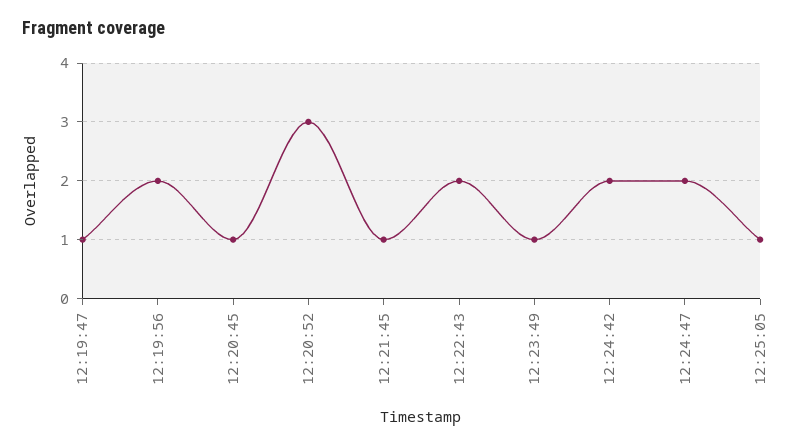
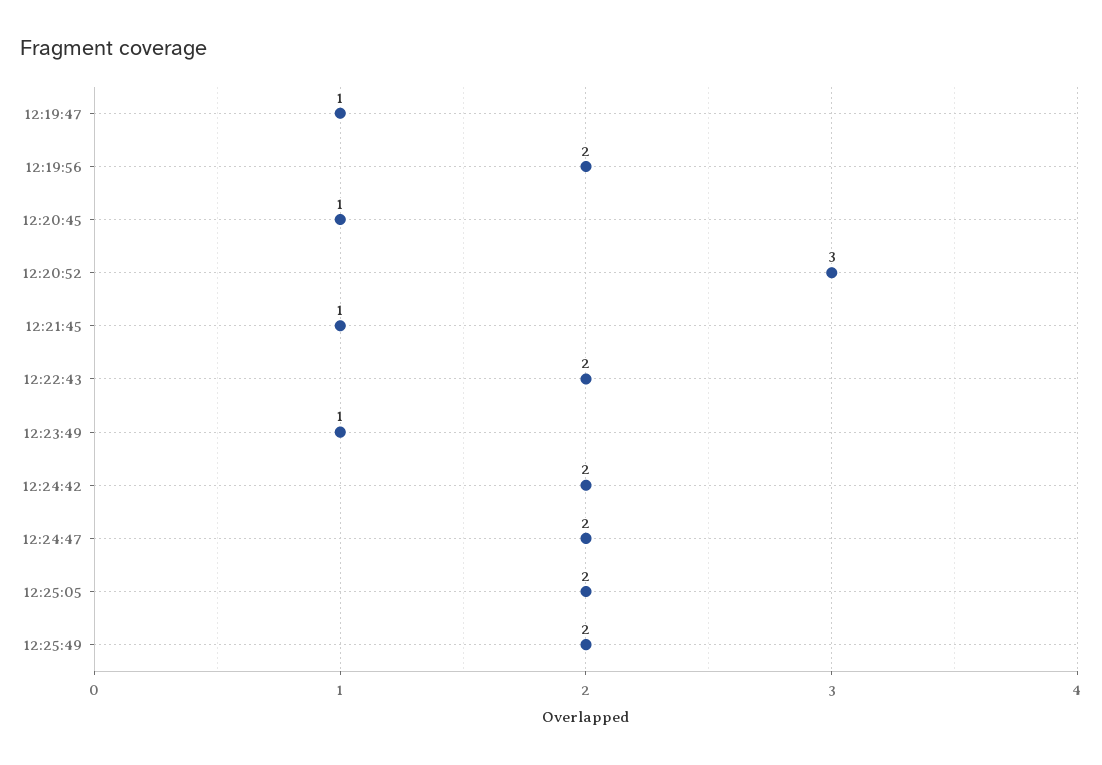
12:25:05: 1 -> 2
12:25:49: none -> 2

